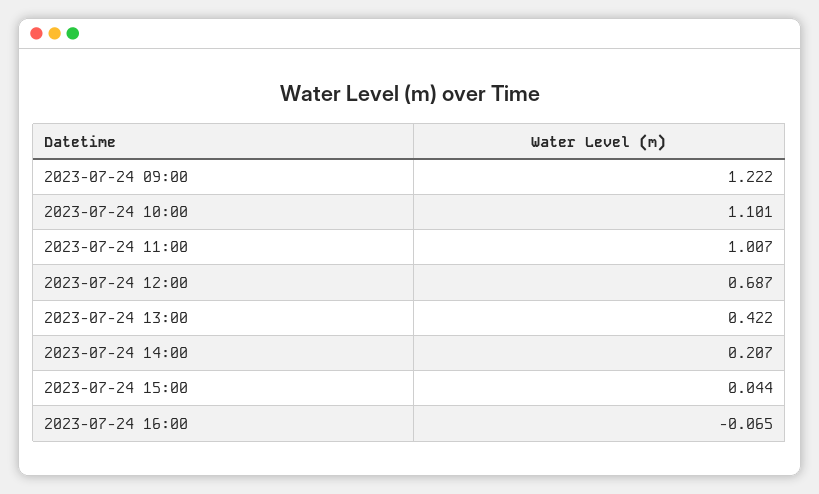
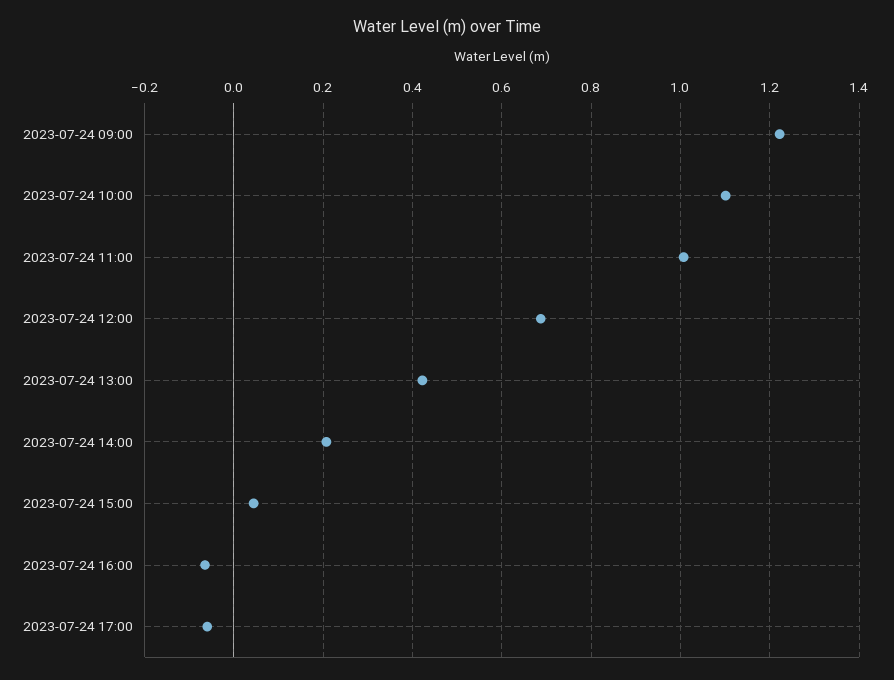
2023-07-24 17:00: none -> -0.06

